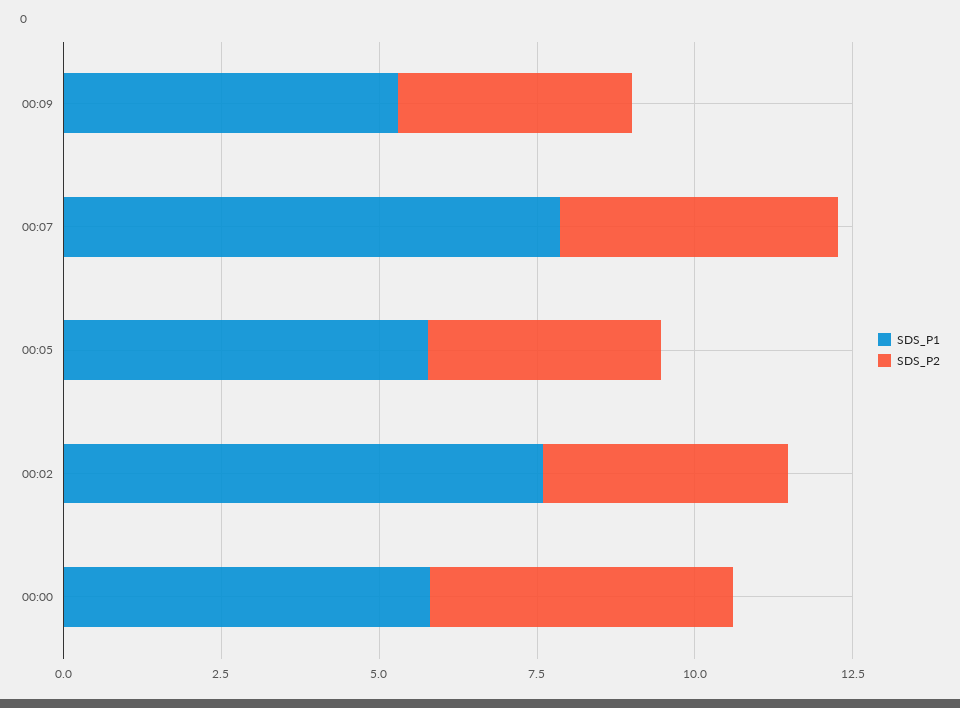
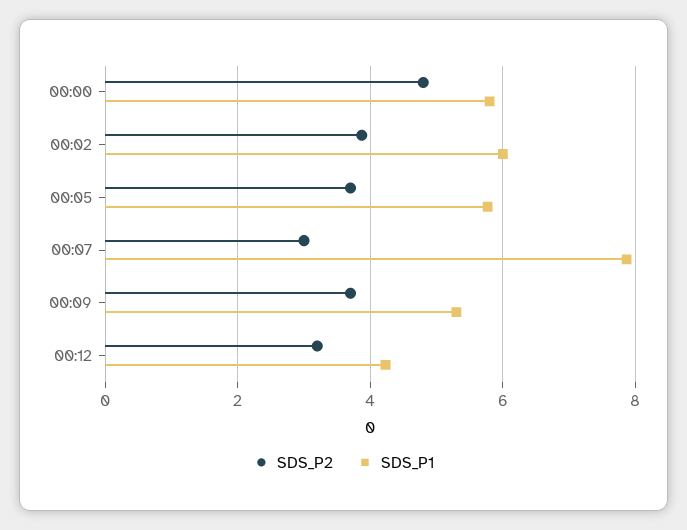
SDS_P2, 00:07: 4.5 -> 3
SDS_P1, 00:02: 7.5 -> 6
SDS_P2, 00:12: none -> 3.2
SDS_P1, 00:12: none -> 4.2

